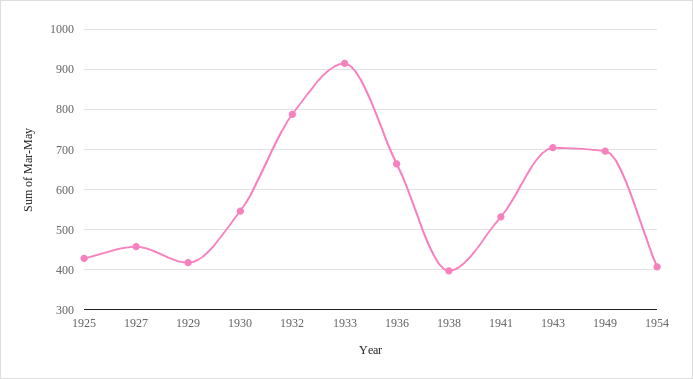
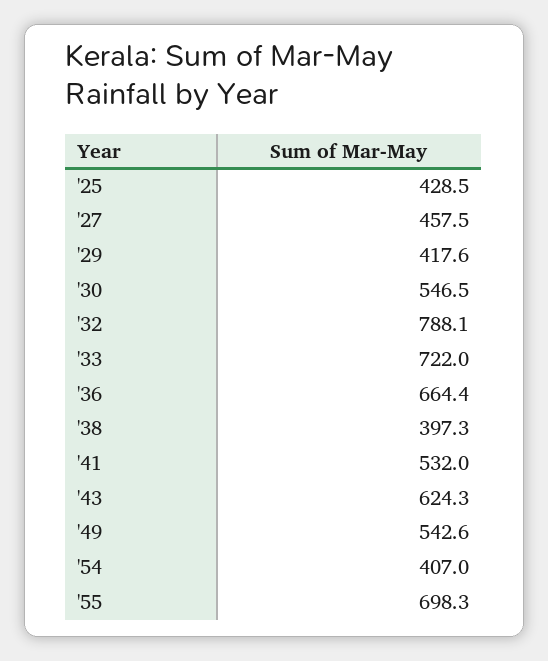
1933: 920 -> 722
1943: 700 -> 624.3
1949: 700 -> 542.6
'55: none -> 698.3

